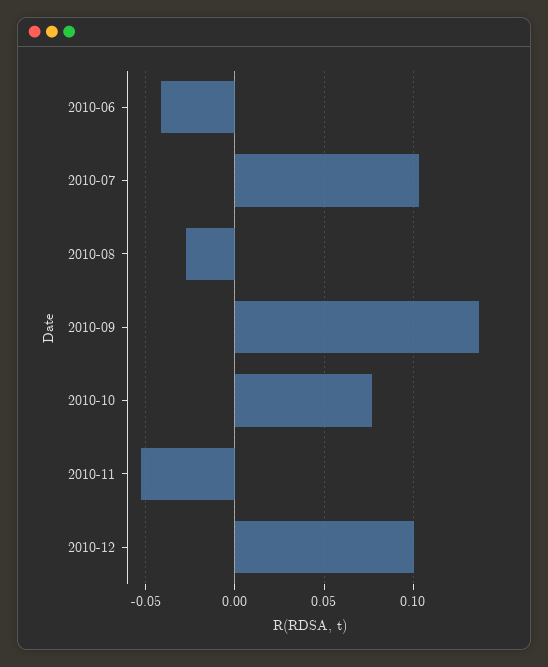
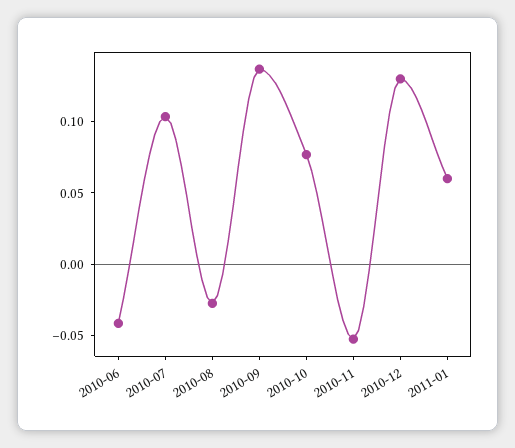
2010-12: 0.1 -> 0.13
2011-01: none -> 0.06

